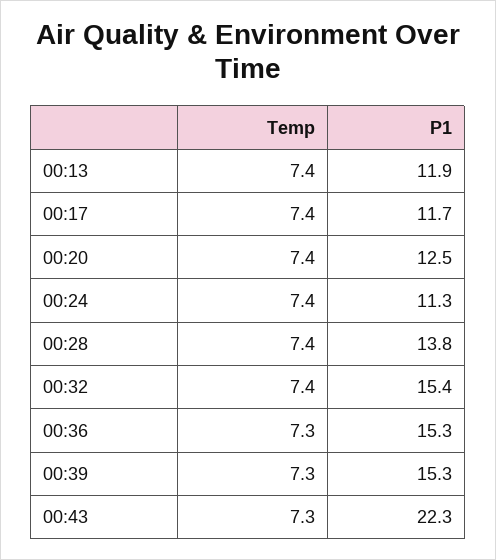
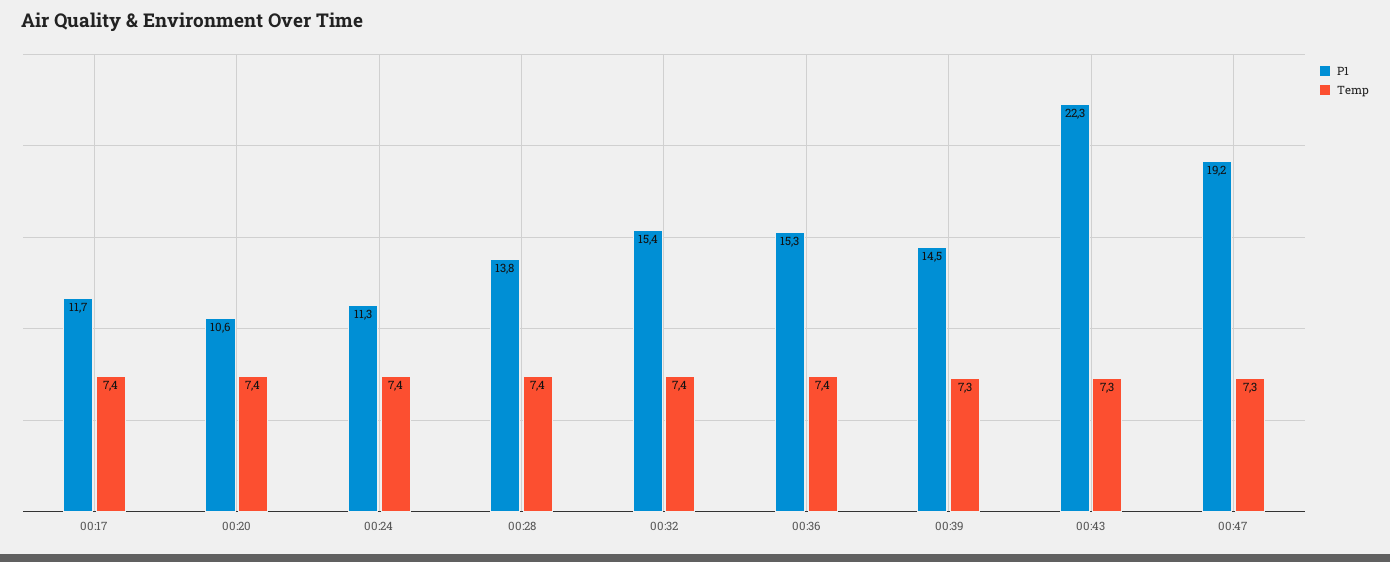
Temp, 00:13: 7.4 -> none
P1, 00:13: 11.9 -> none
P1, 00:20: 12.5 -> 10.6
Temp, 00:36: 7.3 -> 7.4
P1, 00:39: 15.3 -> 14.5
P1, 00:47: none -> 19.2
Temp, 00:47: none -> 7.3

